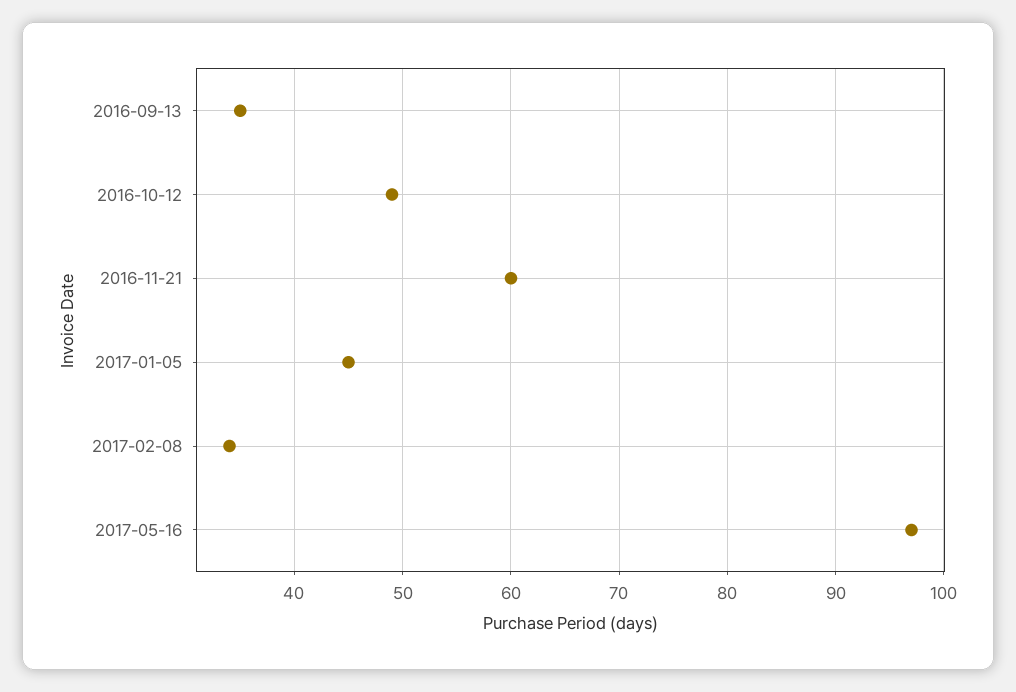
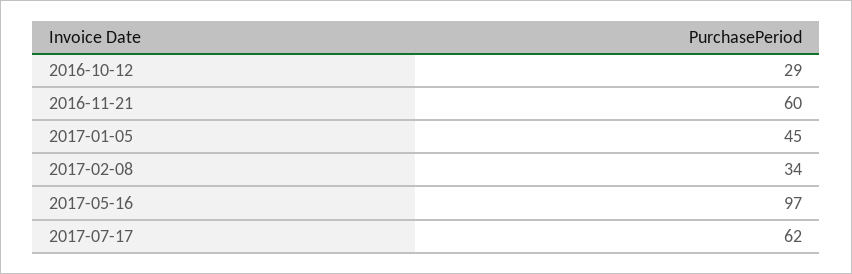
2016-09-13: 35 -> none
2016-10-12: 49 -> 29
2017-07-17: none -> 62

